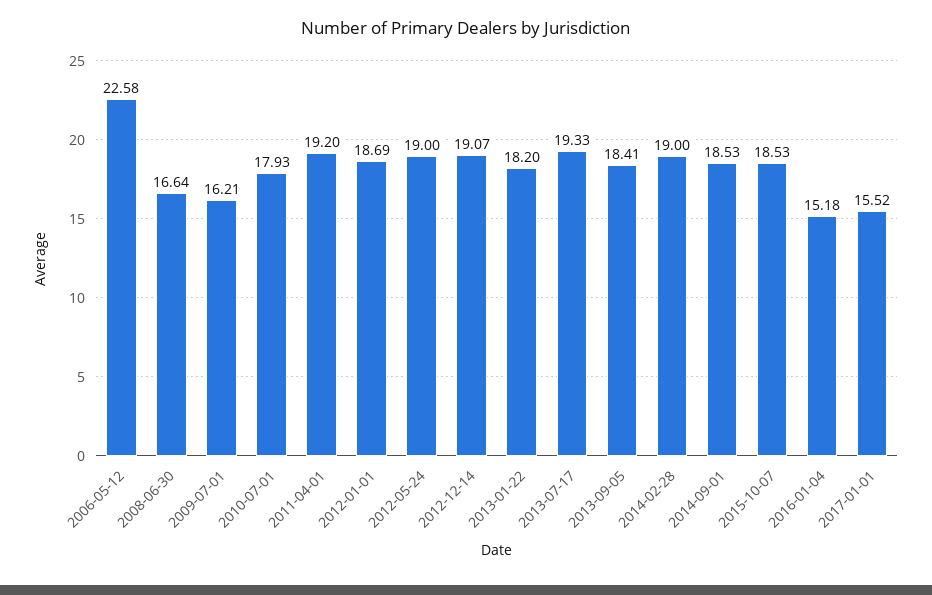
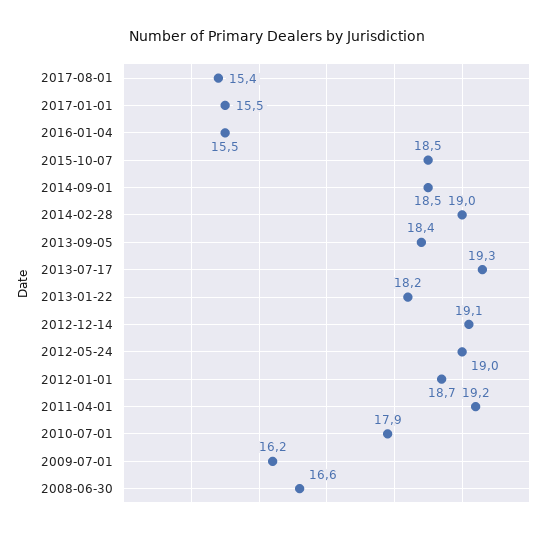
2006-05-12: 22.58 -> none
2016-01-04: 15.18 -> 15.5
2017-08-01: none -> 15.4

